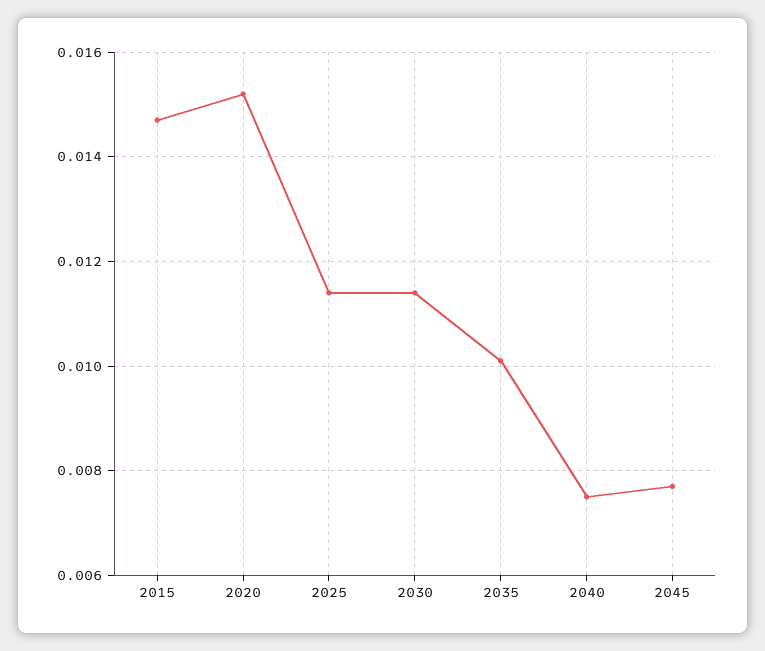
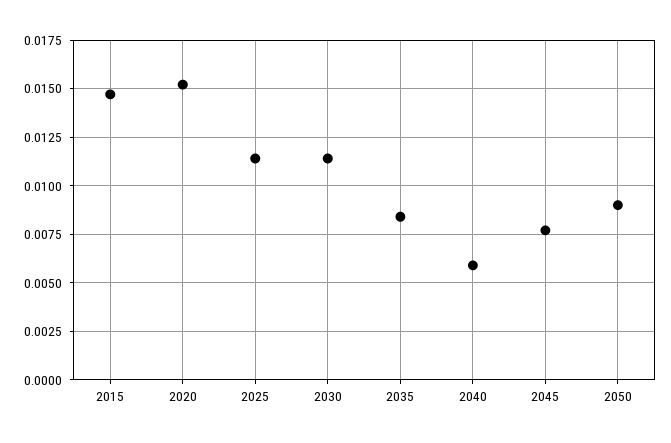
2035: 0.01 -> 0.0085
2040: 0.0075 -> 0.006
2050: none -> 0.009

